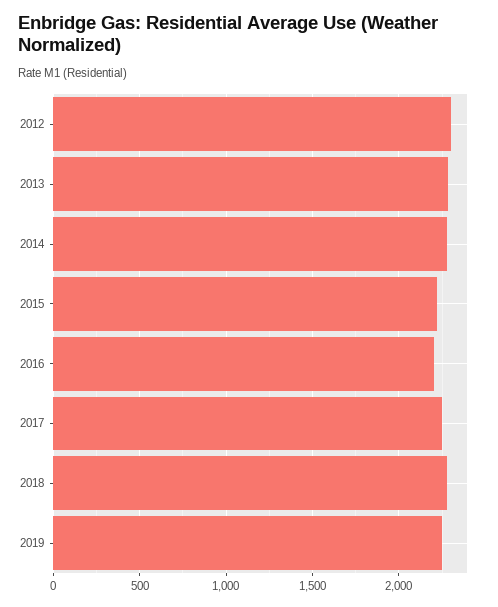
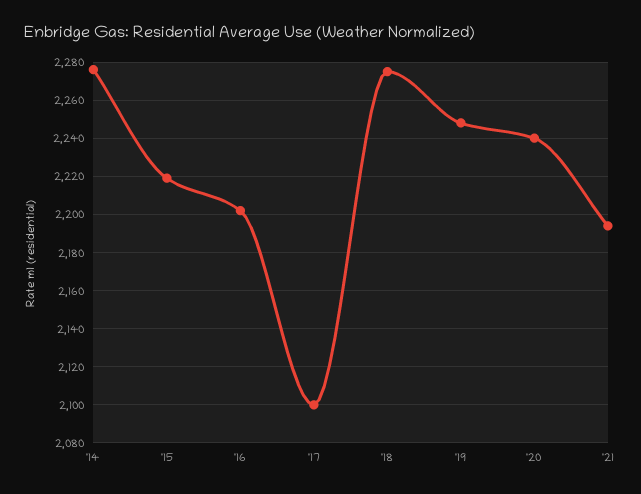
2012: 2300 -> none
2013: 2300 -> none
2017: 2250 -> 2100
'20: none -> 2240
'21: none -> 2195

